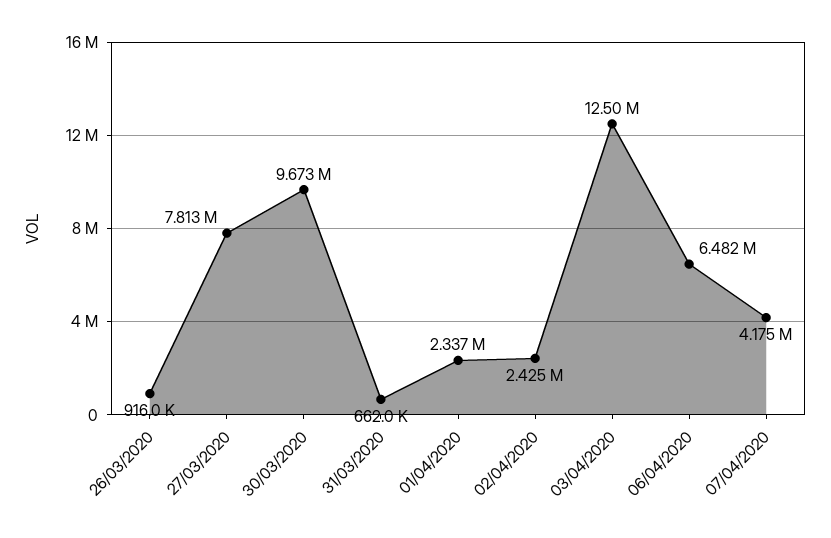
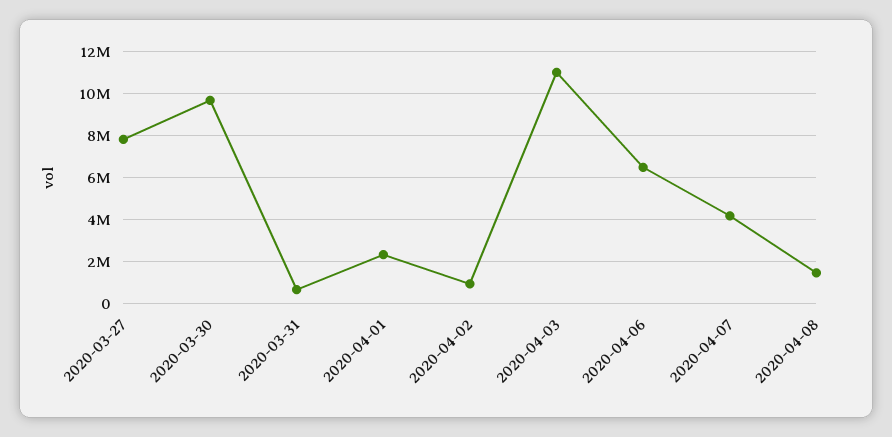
26/03/2020: 916000 -> none
02/04/2020: 2425000 -> 1000000
03/04/2020: 12500000 -> 11000000
2020-04-08: none -> 1500000

